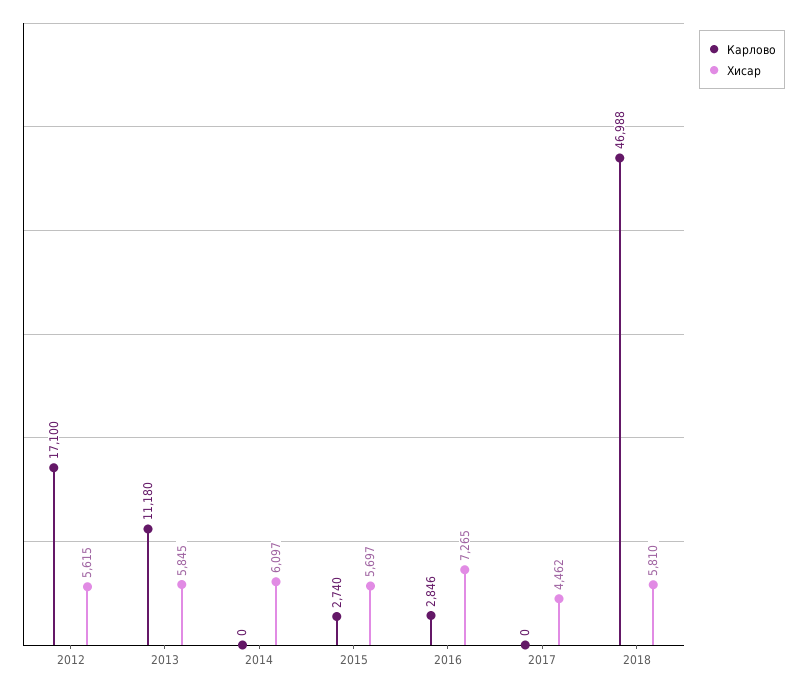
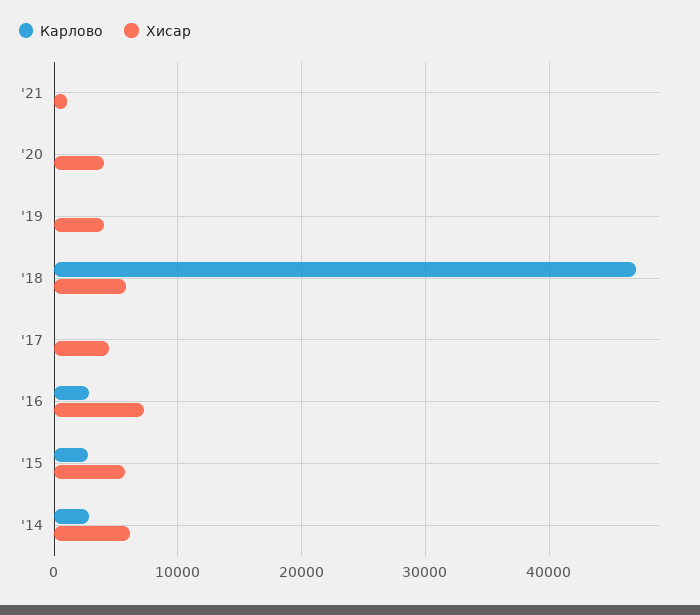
Карлово, 2012: 17100 -> none
Хисар, 2012: 5615 -> none
Карлово, 2013: 11180 -> none
Хисар, 2013: 5845 -> none
Карлово, 2014: 0 -> 3000
Карлово, '21: none -> 0
Хисар, '21: none -> 1000
Карлово, '20: none -> 0
Хисар, '20: none -> 4000
Карлово, '19: none -> 0
Хисар, '19: none -> 4000

